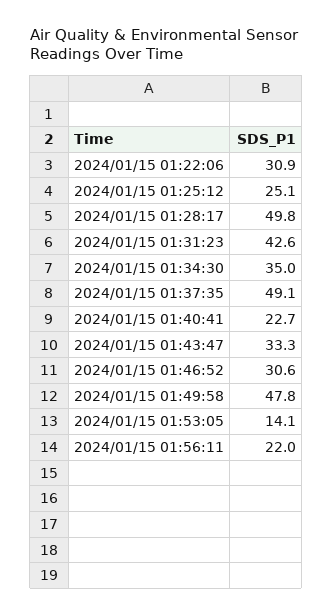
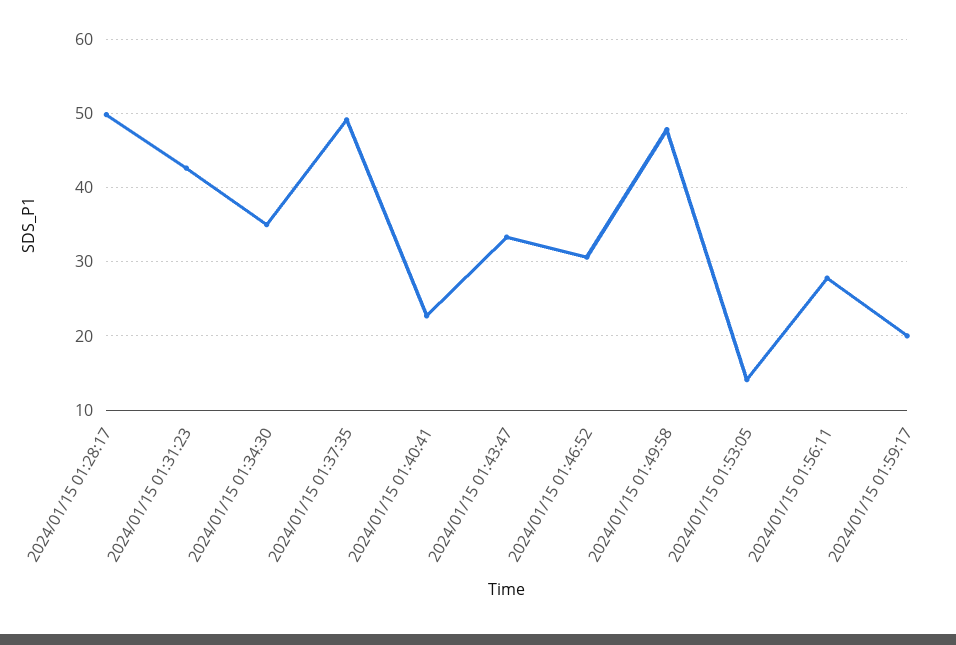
2024/01/15 01:22:06: 30.9 -> none
2024/01/15 01:25:12: 25.1 -> none
2024/01/15 01:56:11: 22 -> 28
2024/01/15 01:59:17: none -> 20

